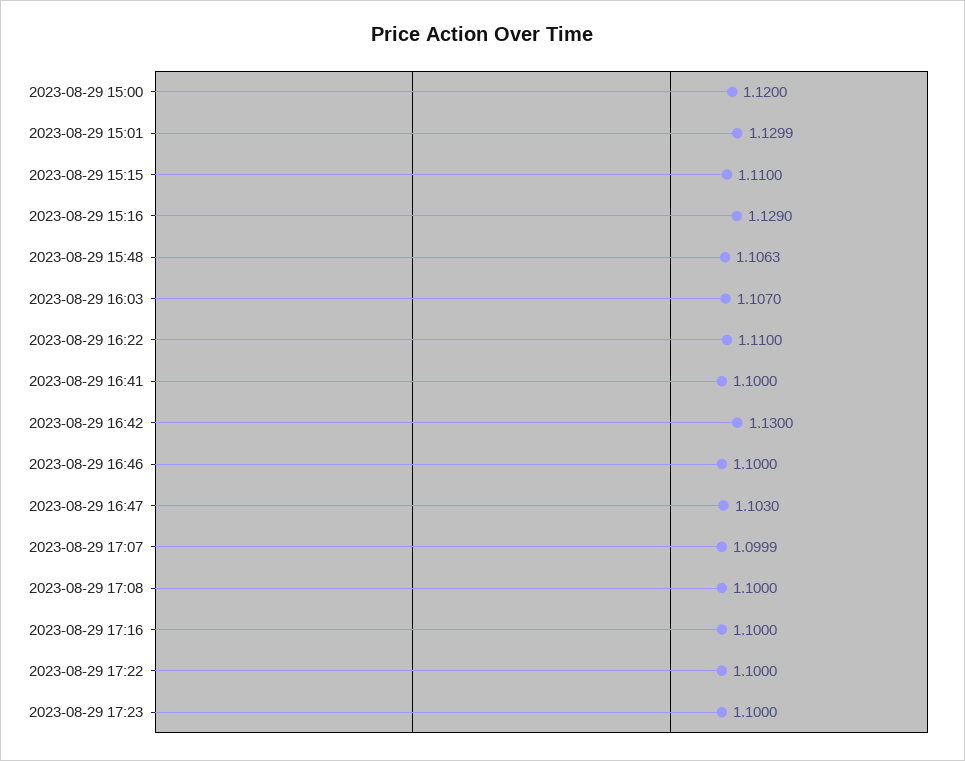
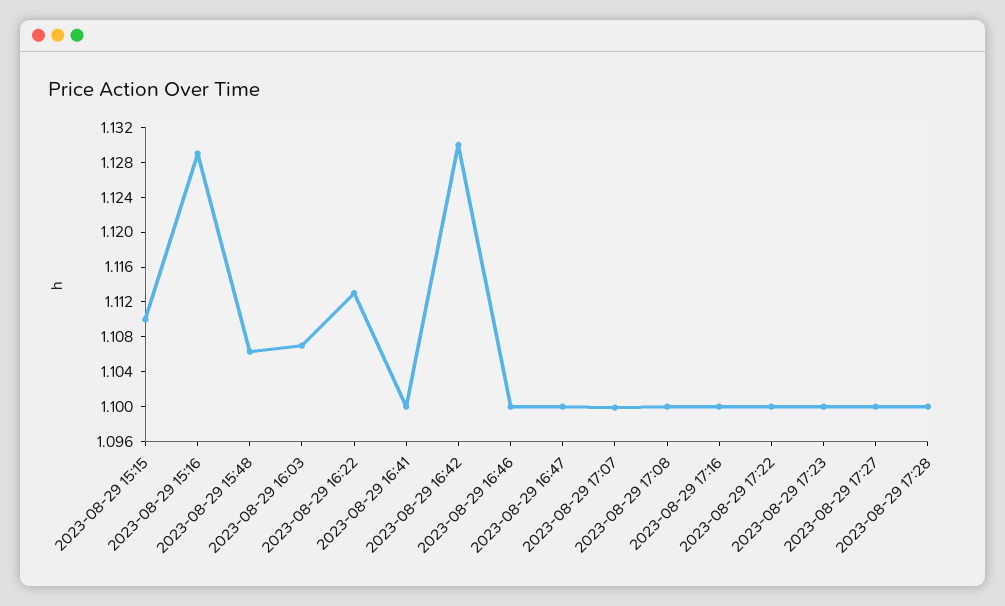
2023-08-29 15:00: 1.12 -> none
2023-08-29 15:01: 1.1299 -> none
2023-08-29 16:22: 1.11 -> 1.113
2023-08-29 16:47: 1.103 -> 1.1
2023-08-29 17:27: none -> 1.1
2023-08-29 17:28: none -> 1.1

